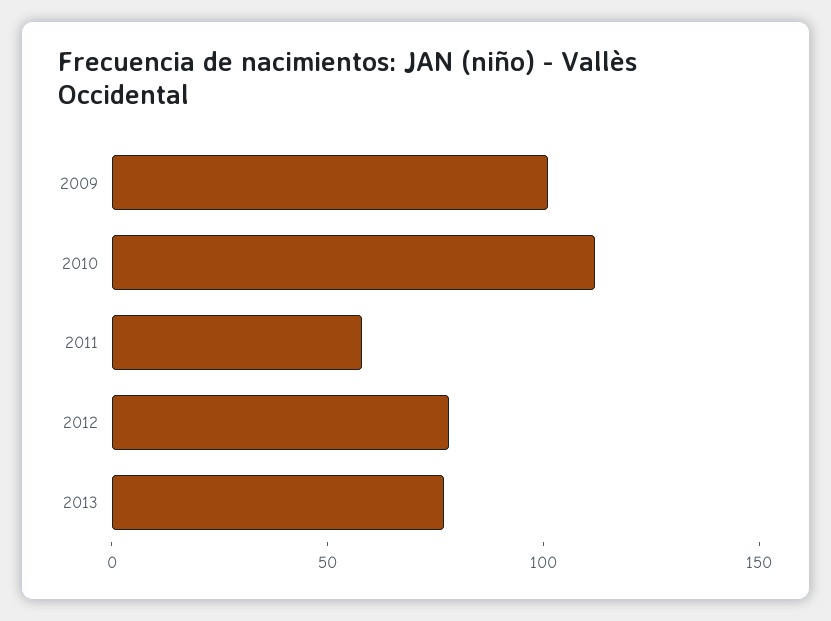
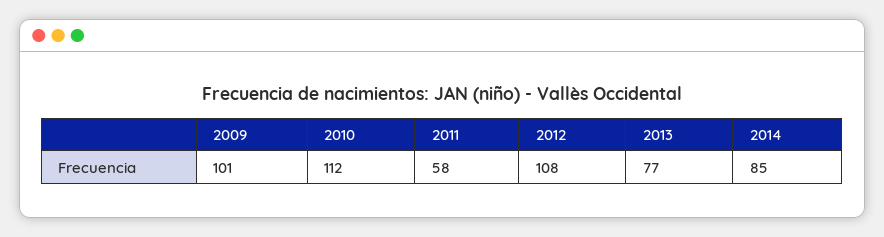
2012: 80 -> 108
2014: none -> 85

